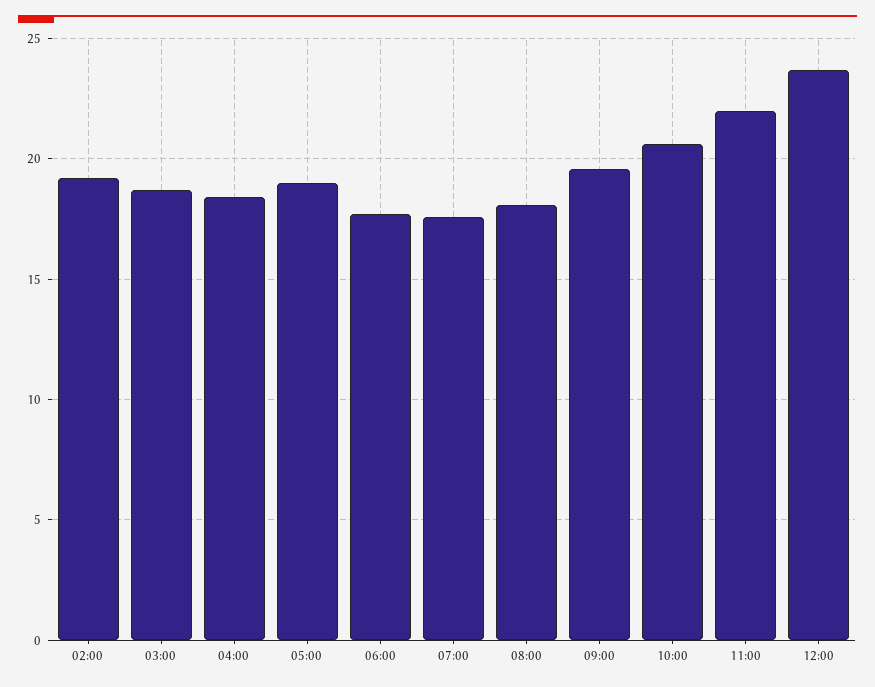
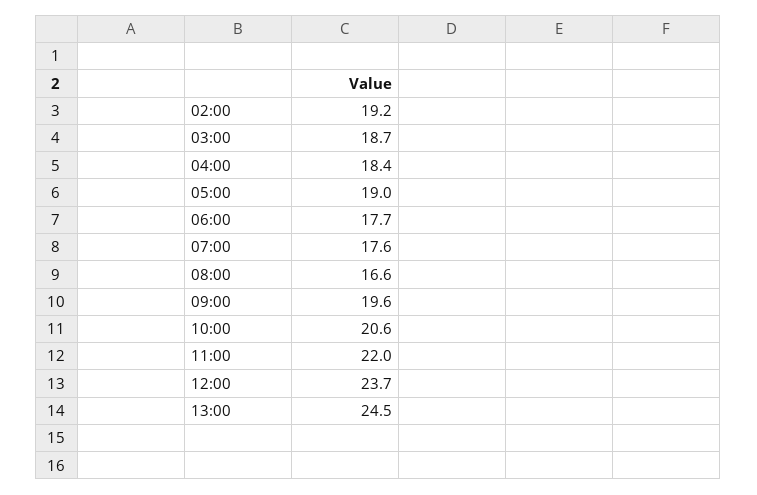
08:00: 18 -> 16.6
13:00: none -> 24.5

